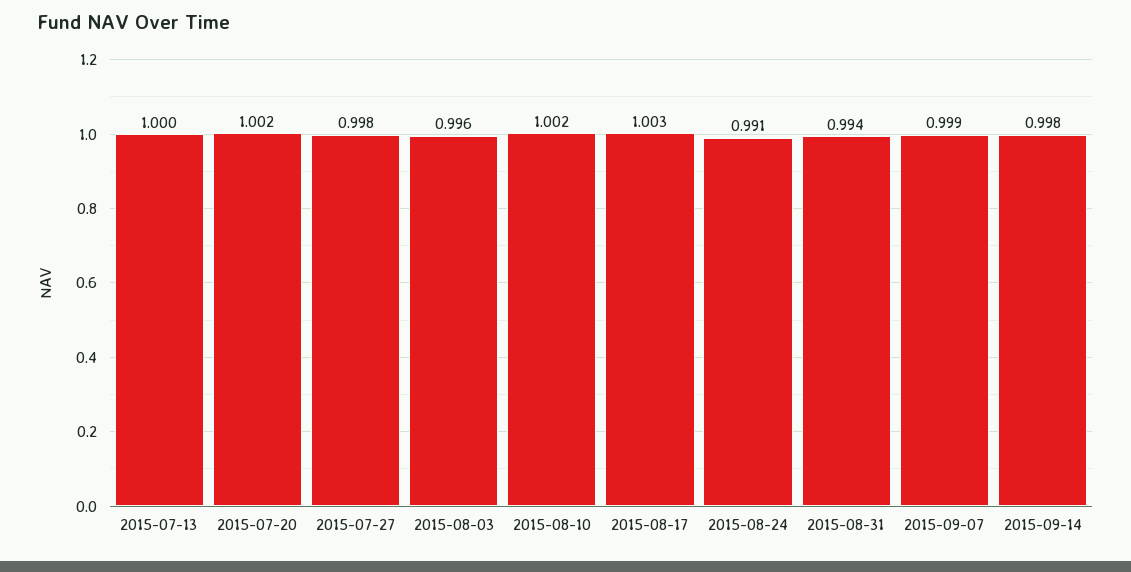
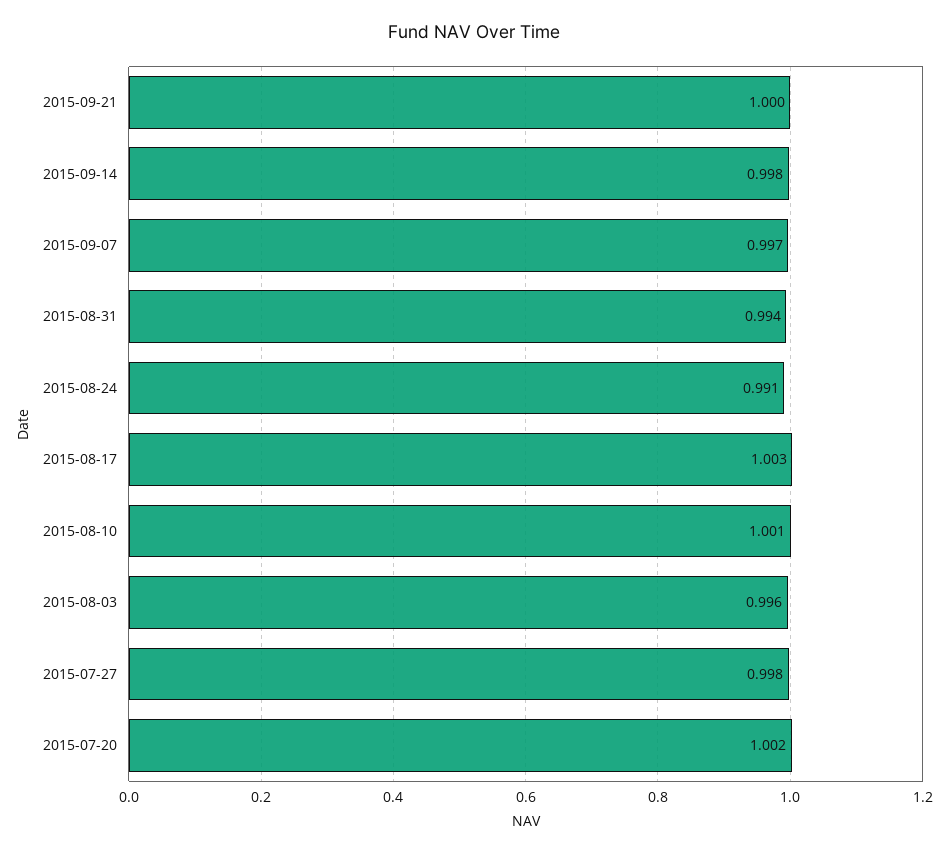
2015-07-13: 1 -> none
2015-08-10: 1.002 -> 1.001
2015-09-07: 0.999 -> 0.997
2015-09-21: none -> 1

